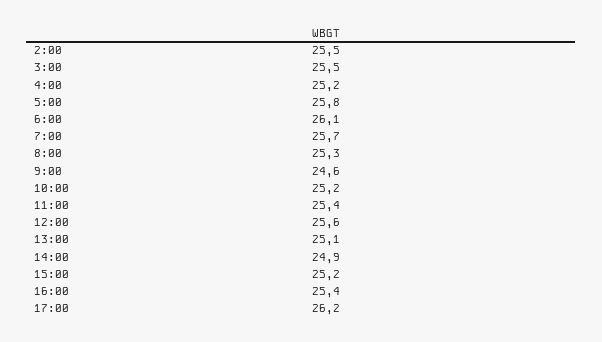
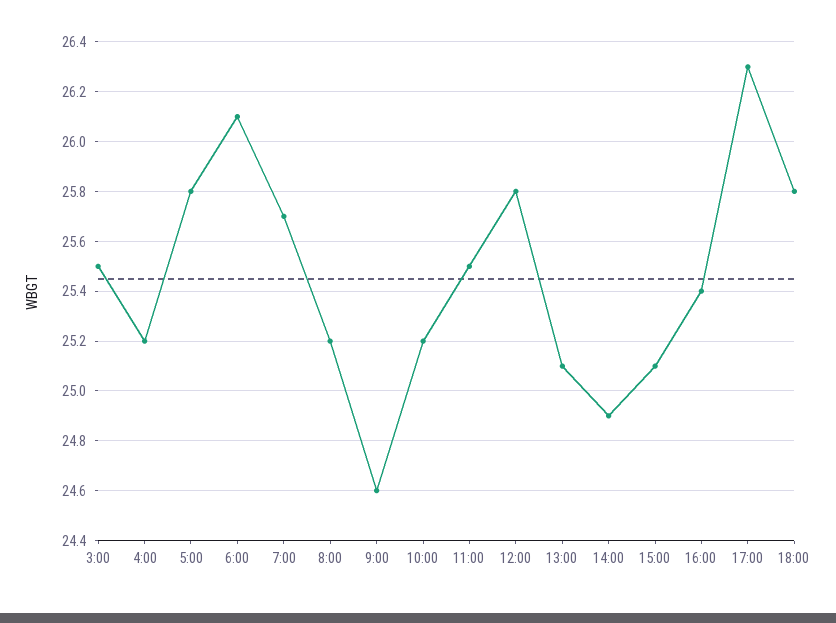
2:00: 25.5 -> none
8:00: 25.3 -> 25.2
11:00: 25.4 -> 25.5
12:00: 25.6 -> 25.8
15:00: 25.2 -> 25.1
17:00: 26.2 -> 26.3
18:00: none -> 25.8

